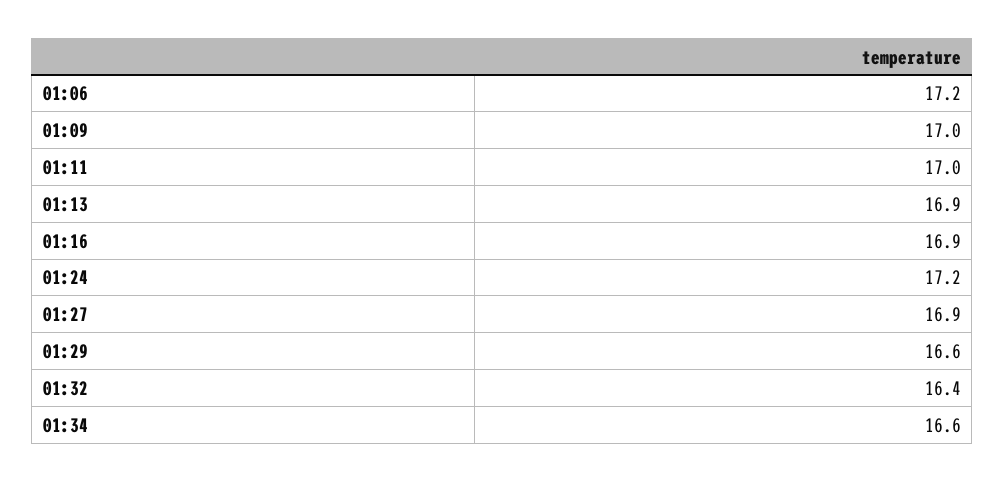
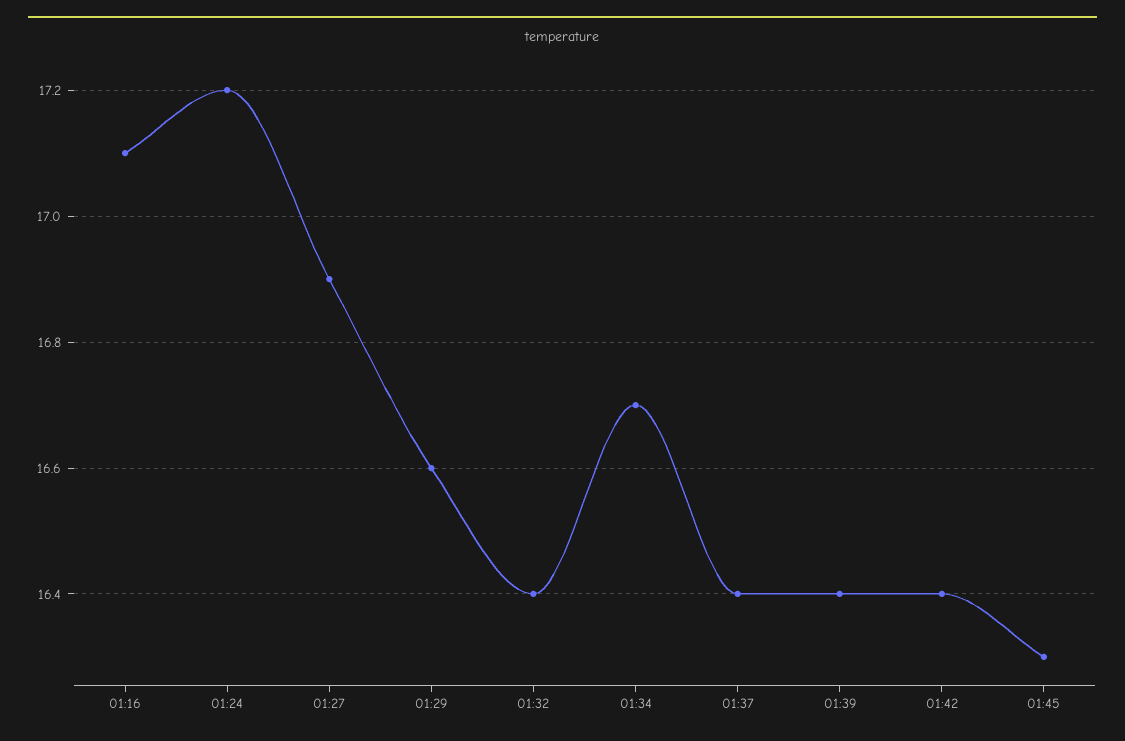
01:06: 17.2 -> none
01:09: 17 -> none
01:11: 17 -> none
01:13: 16.9 -> none
01:16: 16.9 -> 17.1
01:34: 16.6 -> 16.7
01:37: none -> 16.4
01:39: none -> 16.4
01:42: none -> 16.4
01:45: none -> 16.3

